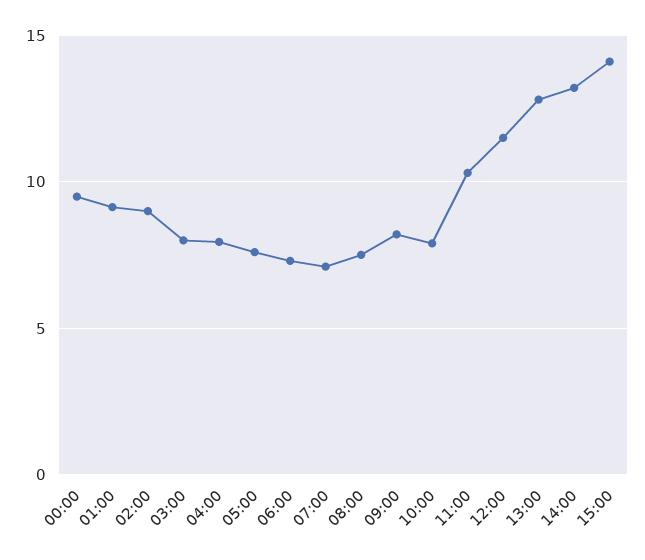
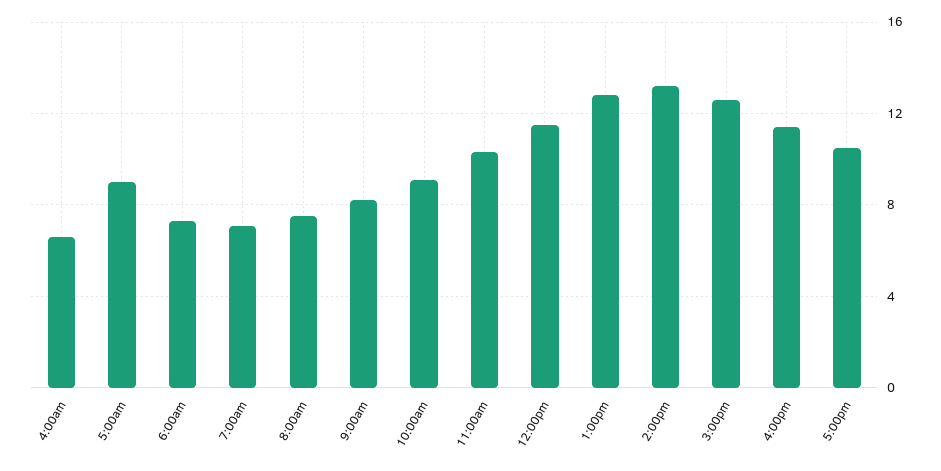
00:00: 9.5 -> none
01:00: 9 -> none
02:00: 9 -> none
03:00: 8 -> none
04:00: 8 -> 6.5
05:00: 7.5 -> 9
10:00: 8 -> 9
15:00: 14 -> 12.5
4:00pm: none -> 11.5
5:00pm: none -> 10.5

